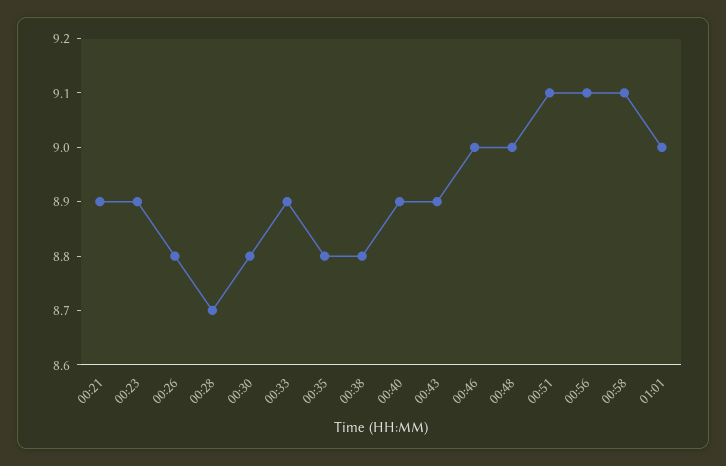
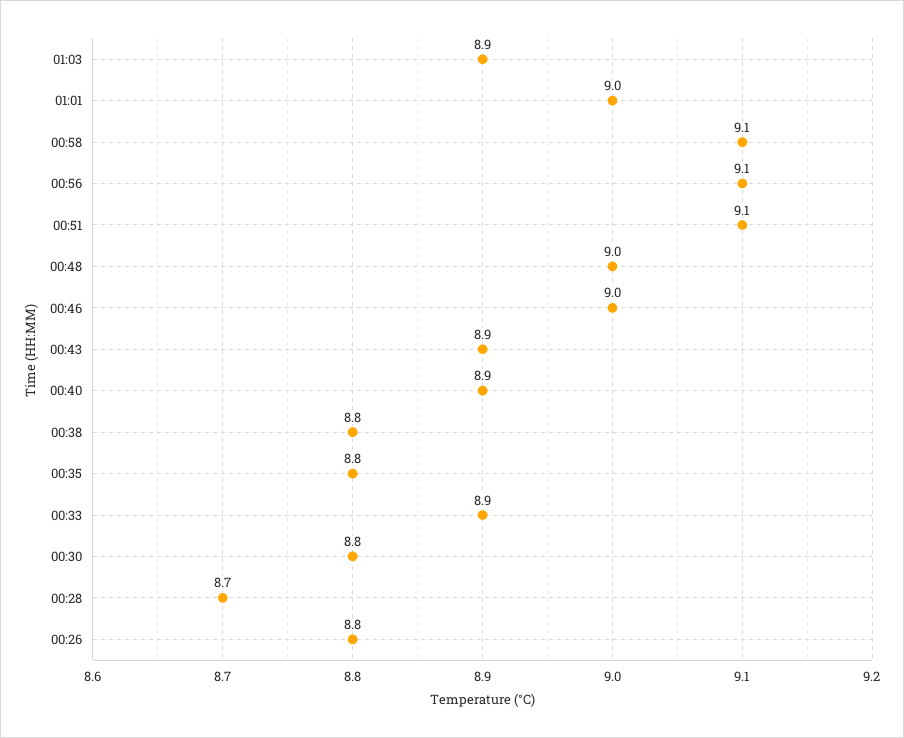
00:21: 8.9 -> none
00:23: 8.9 -> none
01:03: none -> 8.9

